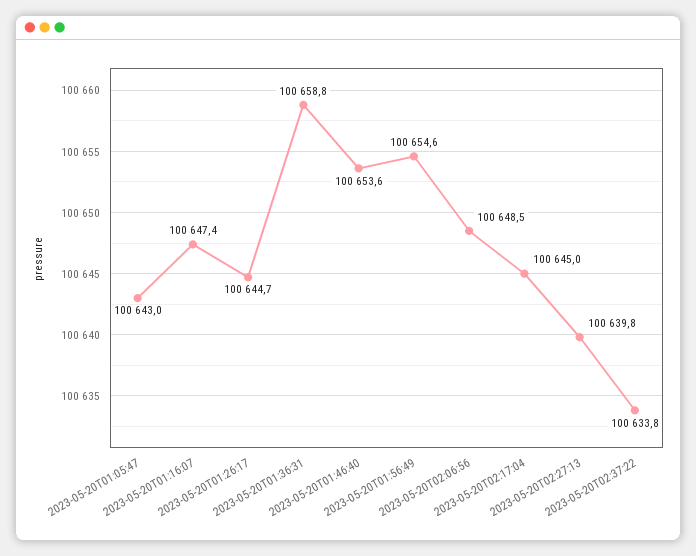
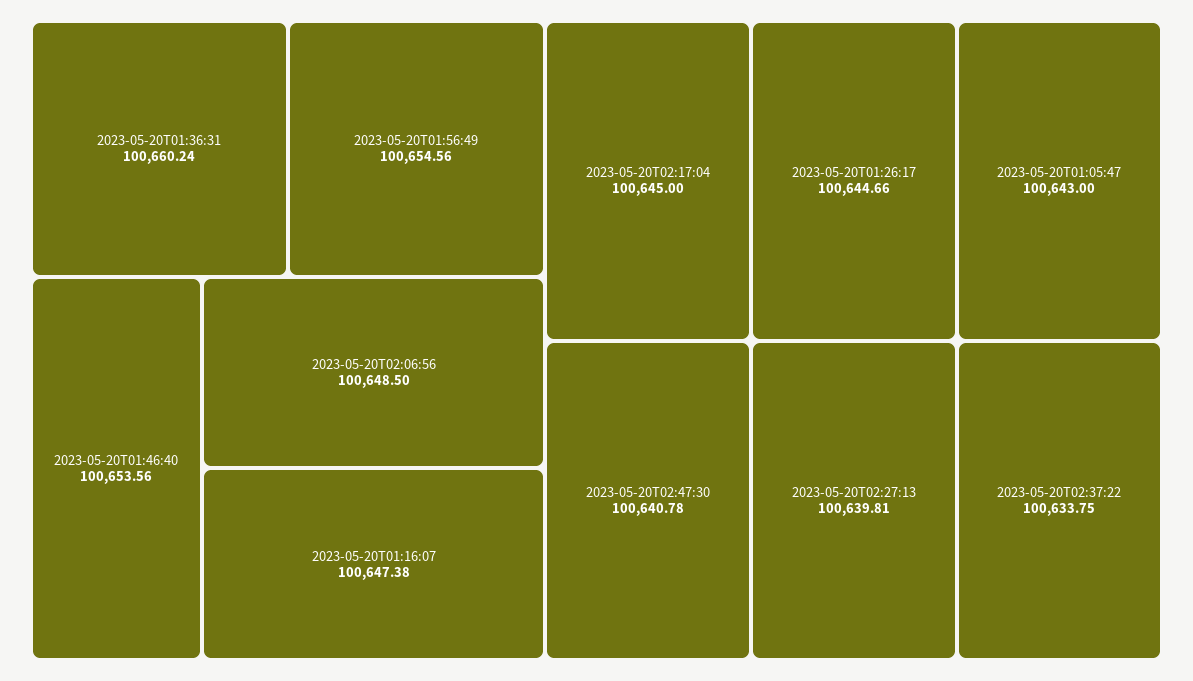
2023-05-20T01:36:31: 100658.8 -> 100660.24
2023-05-20T02:47:30: none -> 100640.78

